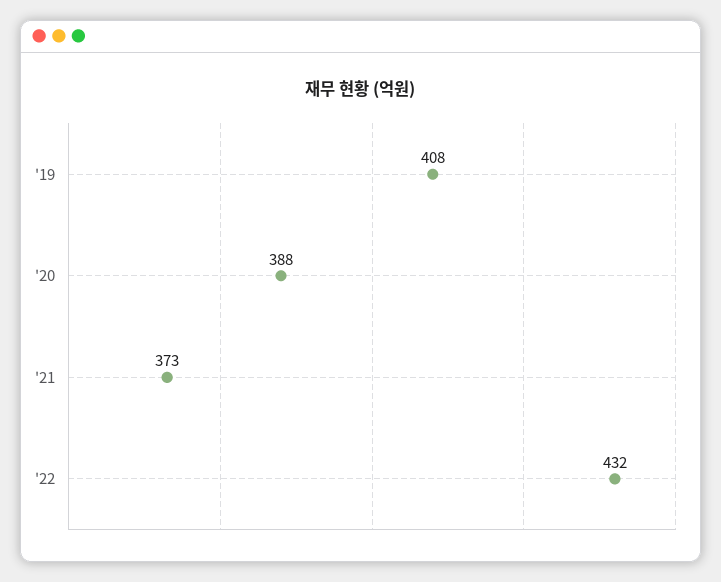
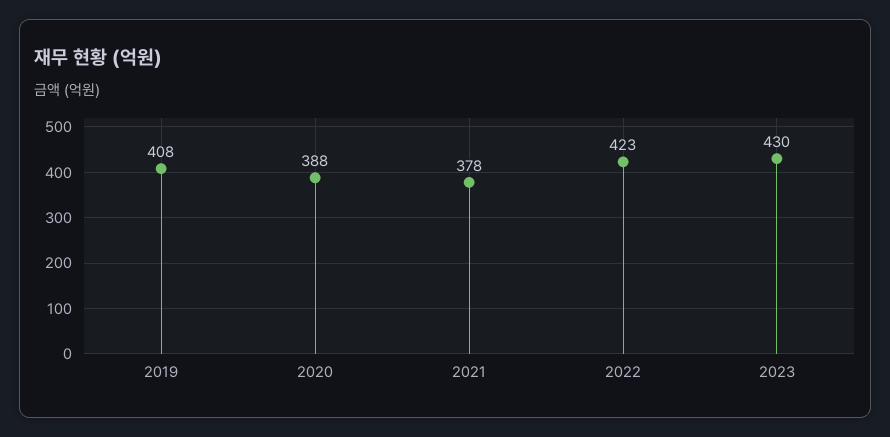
'21: 373 -> 378
'22: 432 -> 423
2023: none -> 430

